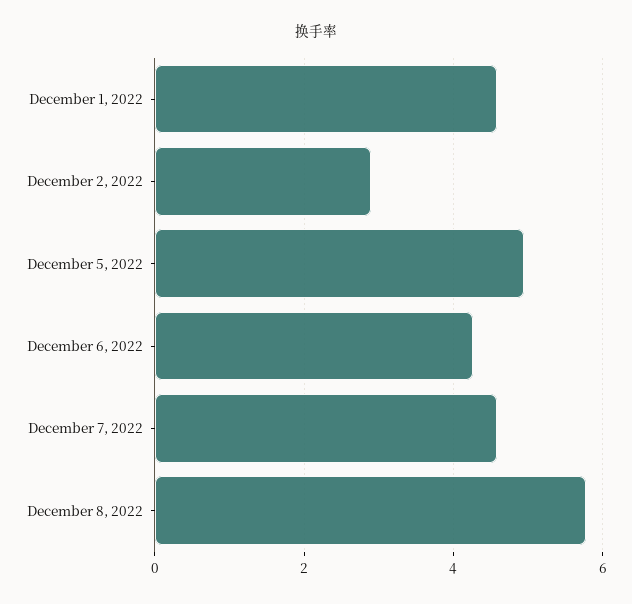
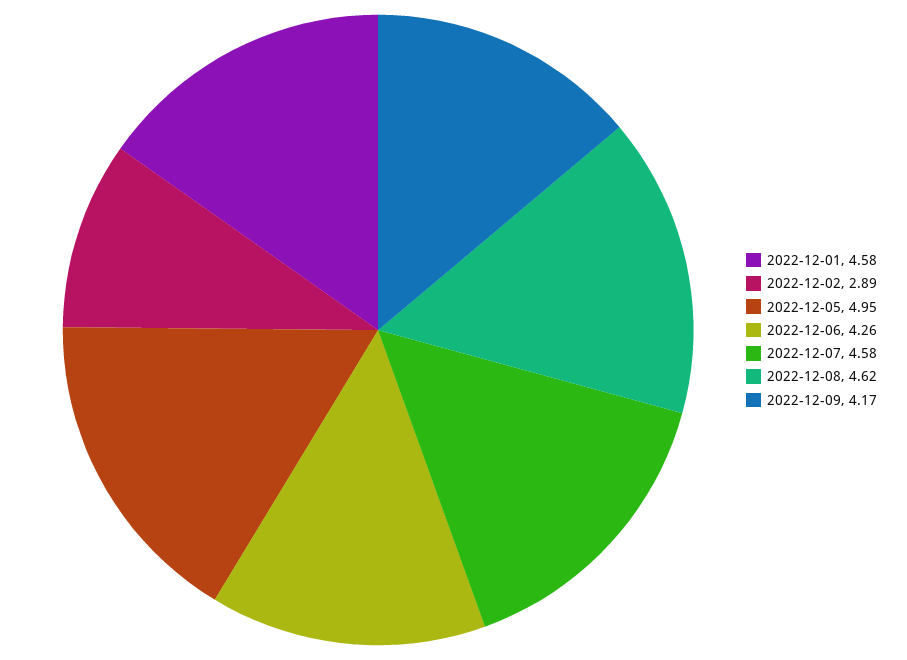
December 8, 2022: 5.8 -> 4.62
2022-12-09: none -> 4.17

